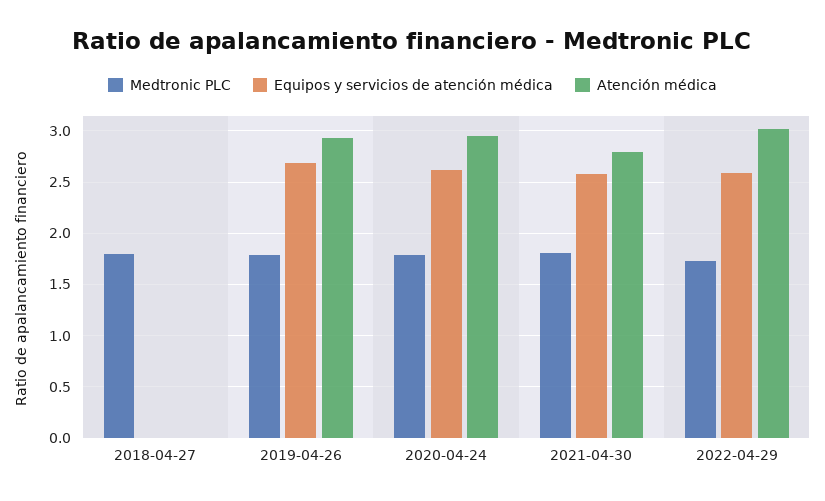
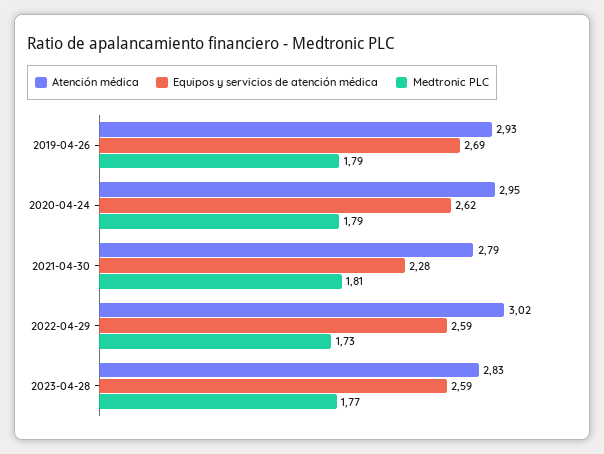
Medtronic PLC, 2018-04-27: 1.8 -> none
Equipos y servicios de atención médica, 2018-04-27: 0 -> none
Atención médica, 2018-04-27: 0 -> none
Equipos y servicios de atención médica, 2021-04-30: 2.6 -> 2.28
Atención médica, 2023-04-28: none -> 2.83
Equipos y servicios de atención médica, 2023-04-28: none -> 2.59
Medtronic PLC, 2023-04-28: none -> 1.77

